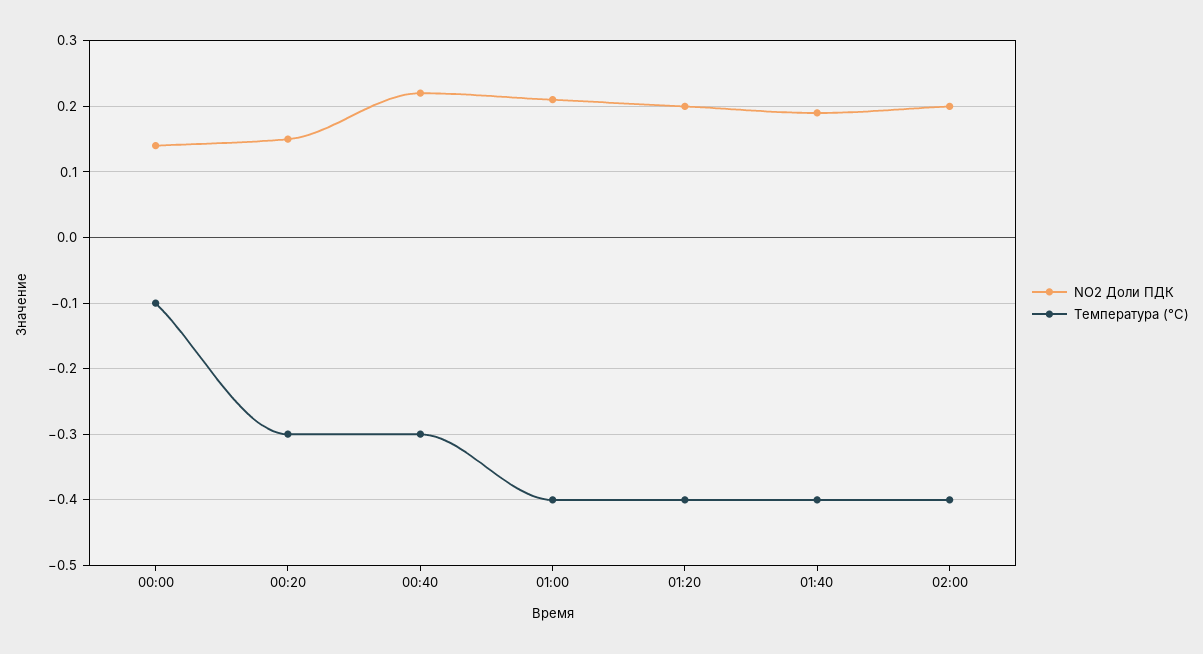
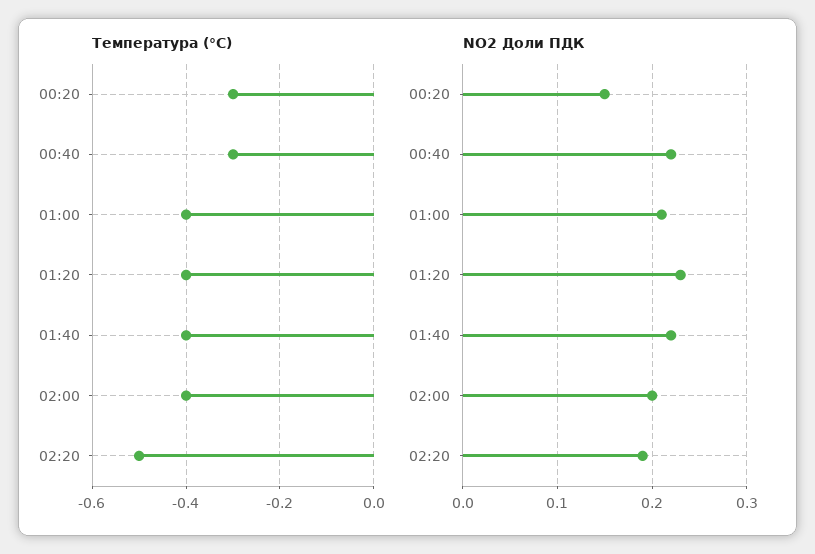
NO2 Доли ПДК, 00:00: 0.14 -> none
Температура (°C), 00:00: -0.1 -> none
NO2 Доли ПДК, 01:20: 0.2 -> 0.23
NO2 Доли ПДК, 01:40: 0.19 -> 0.22
Температура (°C), 02:20: none -> -0.5
NO2 Доли ПДК, 02:20: none -> 0.19

